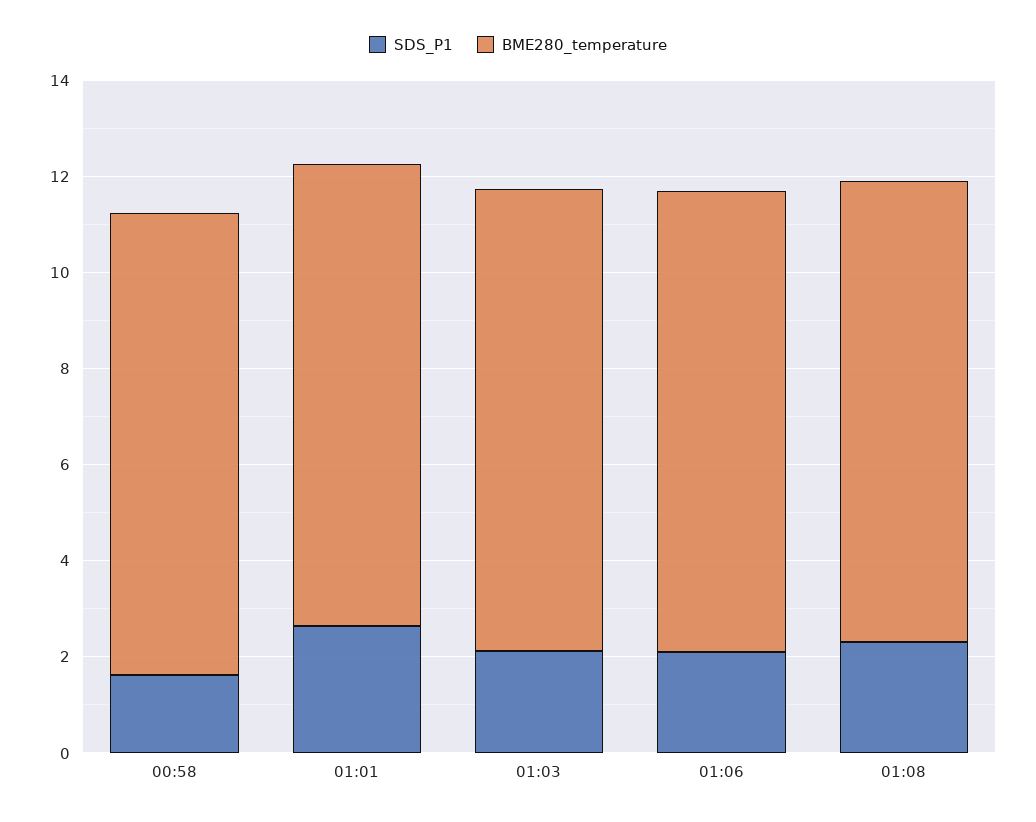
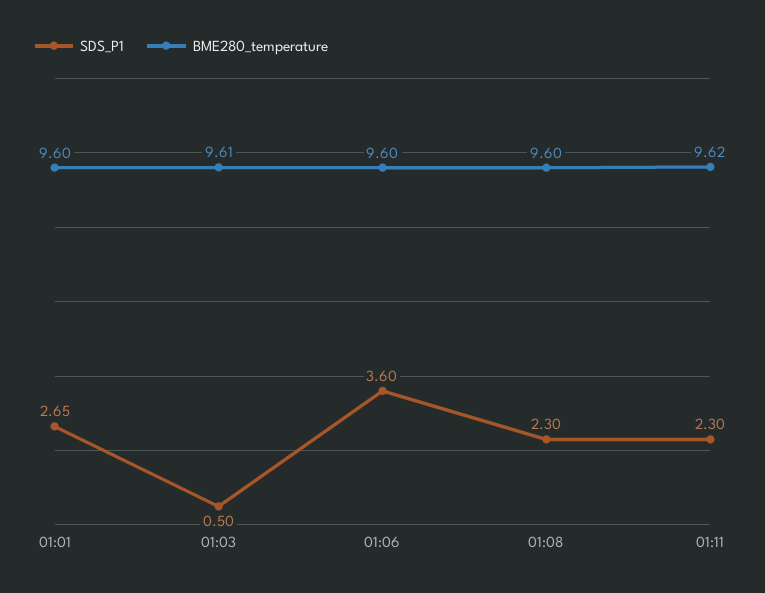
SDS_P1, 00:58: 1.5 -> none
BME280_temperature, 00:58: 9.5 -> none
SDS_P1, 01:03: 2 -> 0.5
SDS_P1, 01:06: 2 -> 3.6
SDS_P1, 01:11: none -> 2.3
BME280_temperature, 01:11: none -> 9.62

